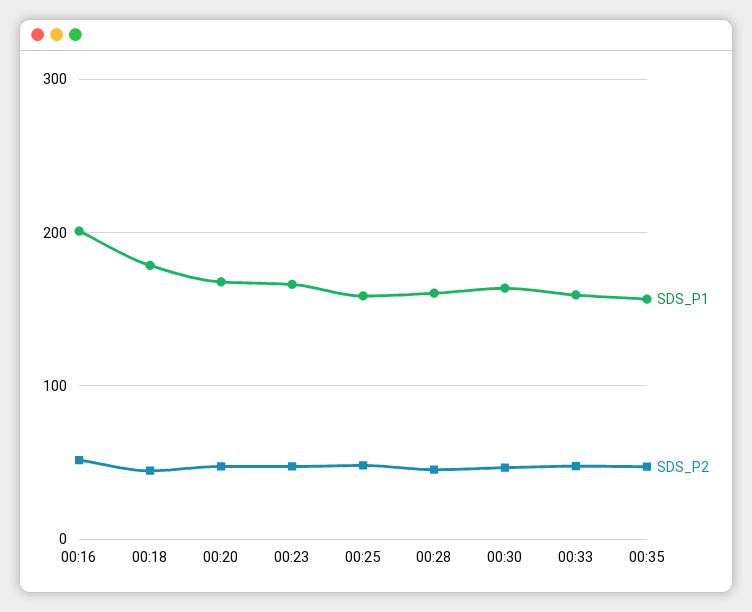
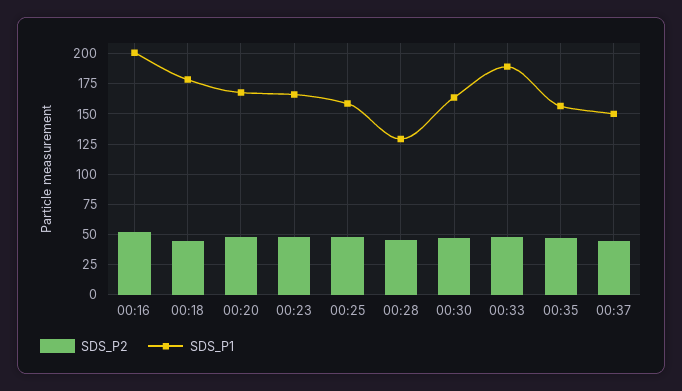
SDS_P1, 00:28: 160 -> 130
SDS_P1, 00:33: 160 -> 190
SDS_P2, 00:37: none -> 45
SDS_P1, 00:37: none -> 150

